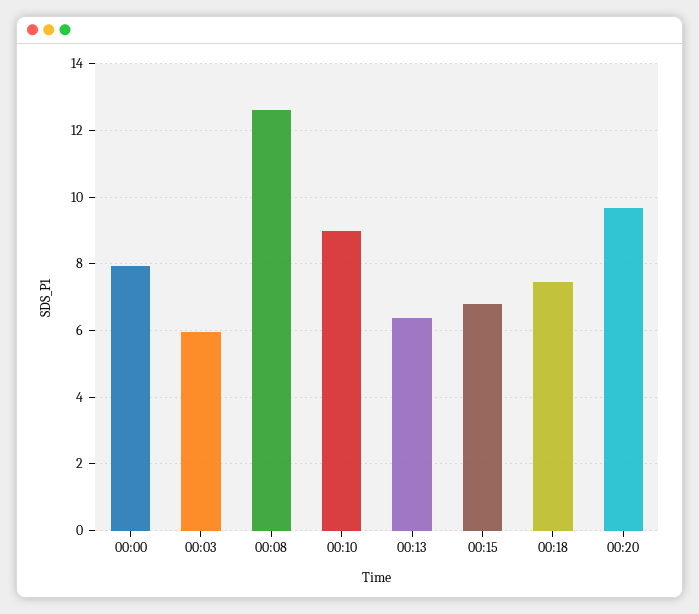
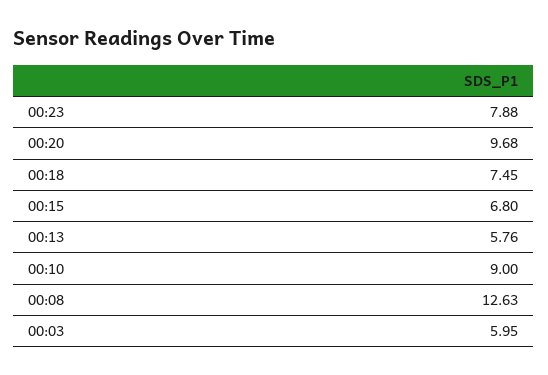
00:00: 8 -> none
00:13: 6.4 -> 5.76
00:23: none -> 7.88

